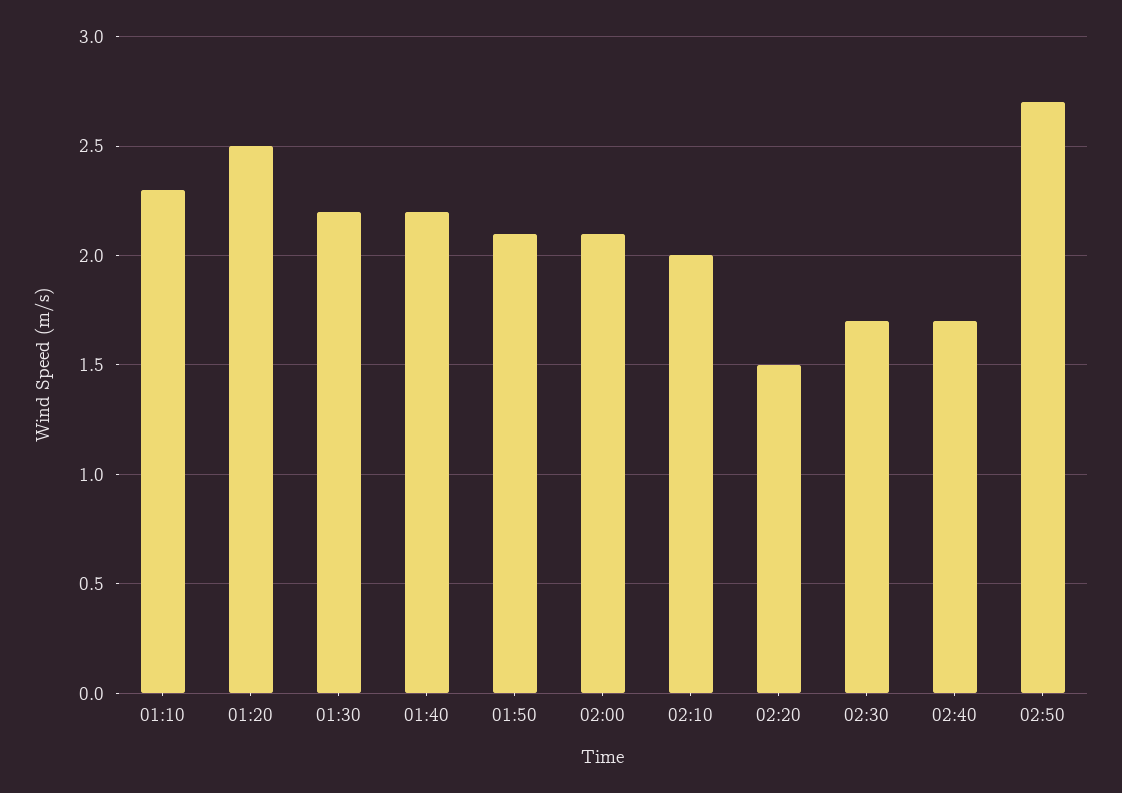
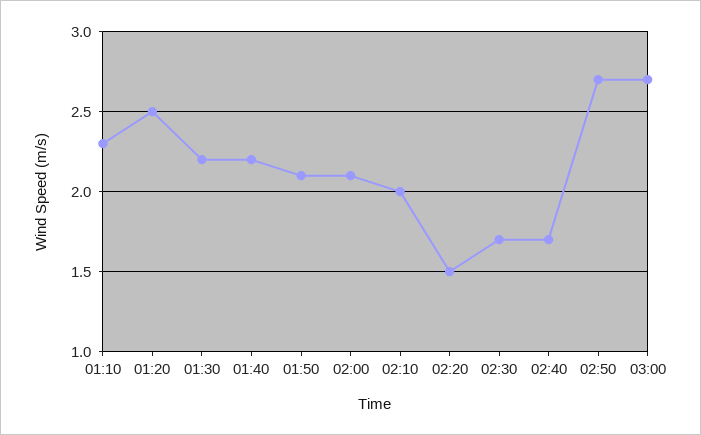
03:00: none -> 2.7

